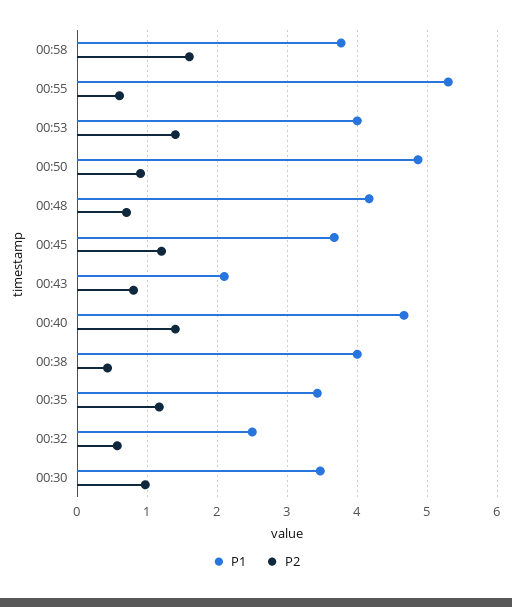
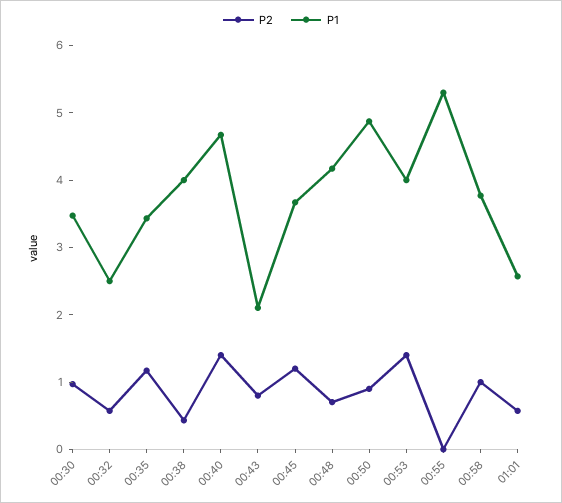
P2, 00:58: 1.6 -> 1
P2, 00:55: 0.6 -> 0
P2, 01:01: none -> 0.6
P1, 01:01: none -> 2.6

